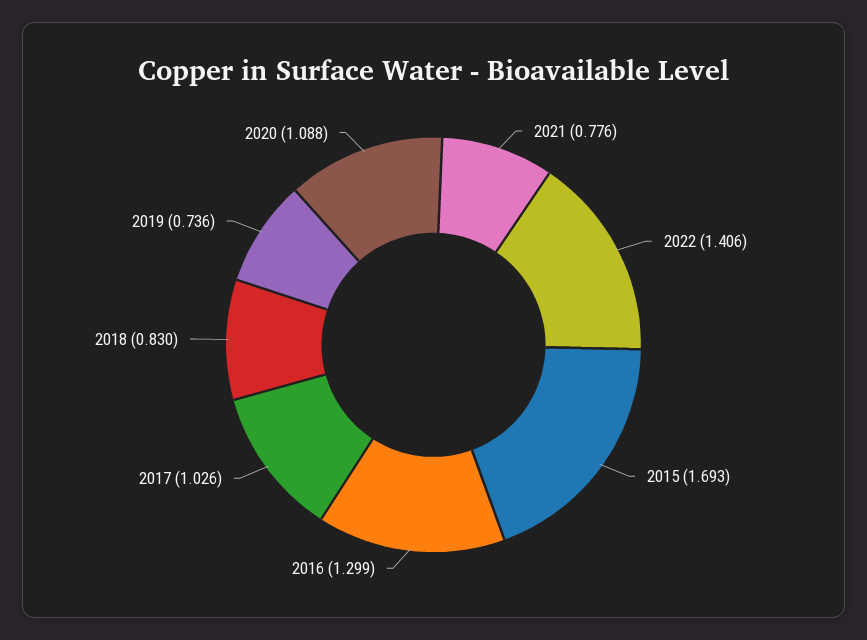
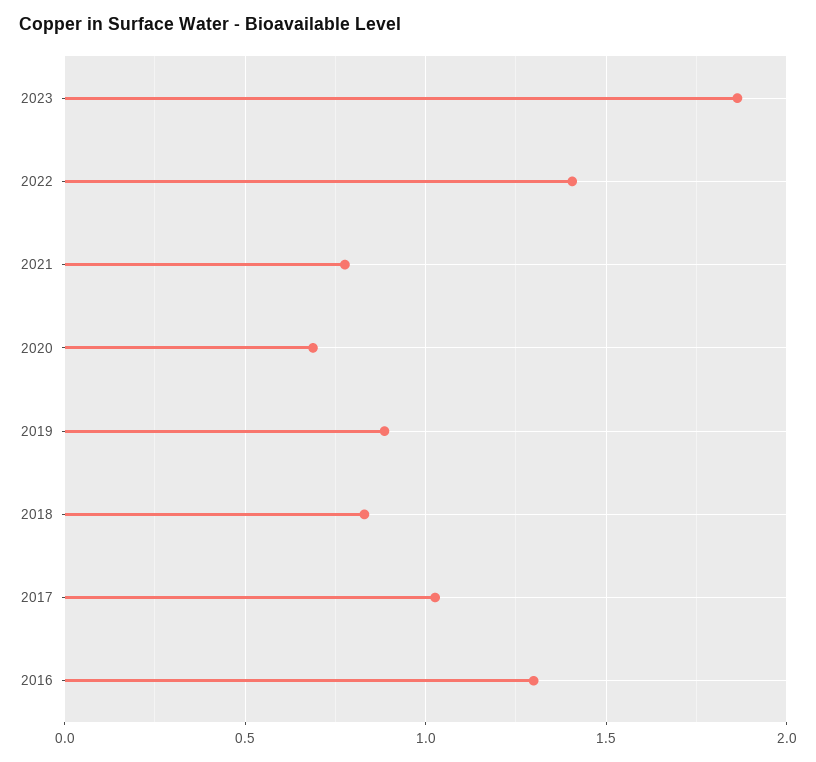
2015: 1.693 -> none
2019: 0.736 -> 0.9
2020: 1.088 -> 0.7
2023: none -> 1.85

